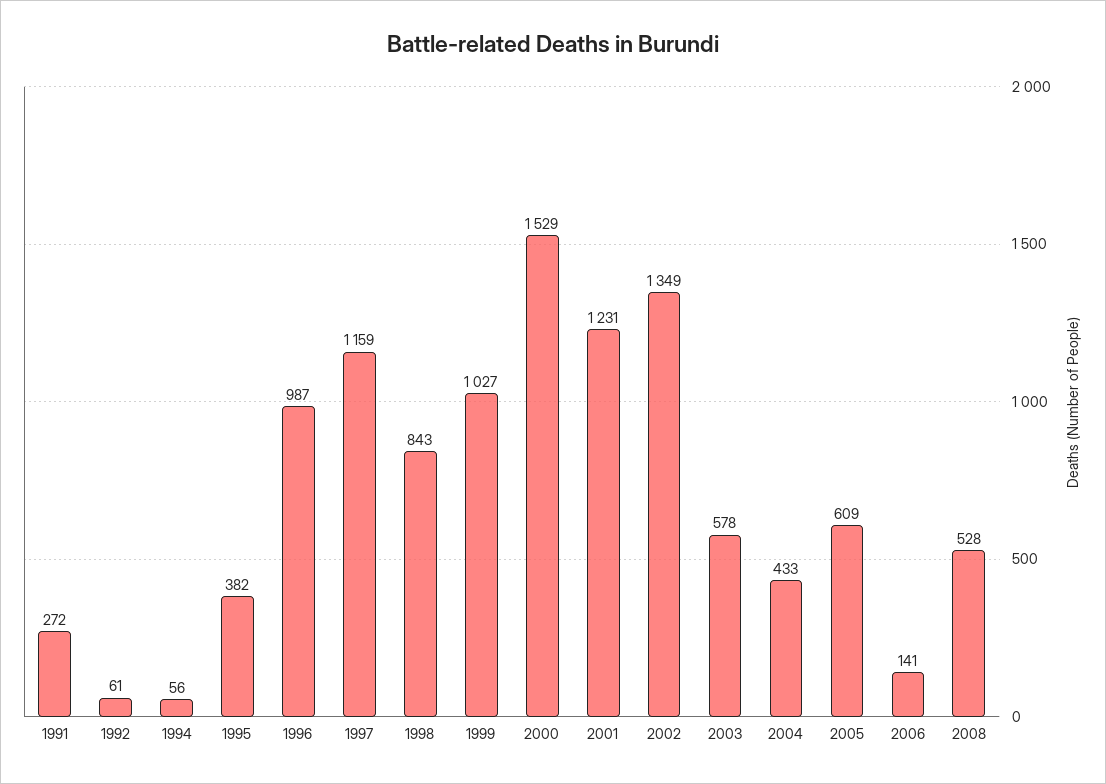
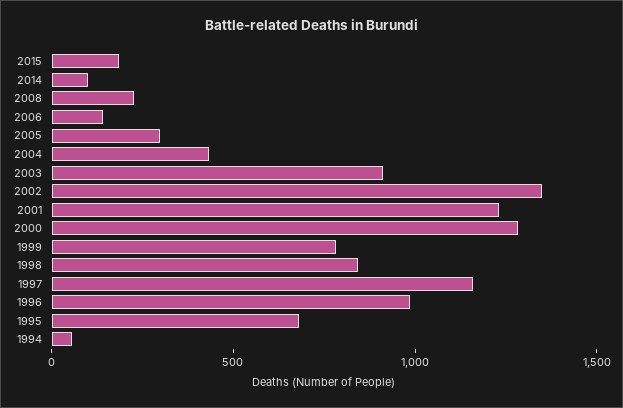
1991: 272 -> none
1992: 61 -> none
1995: 382 -> 700
1999: 1027 -> 800
2000: 1529 -> 1300
2003: 578 -> 900
2005: 609 -> 300
2008: 528 -> 200
2015: none -> 200
2014: none -> 100

